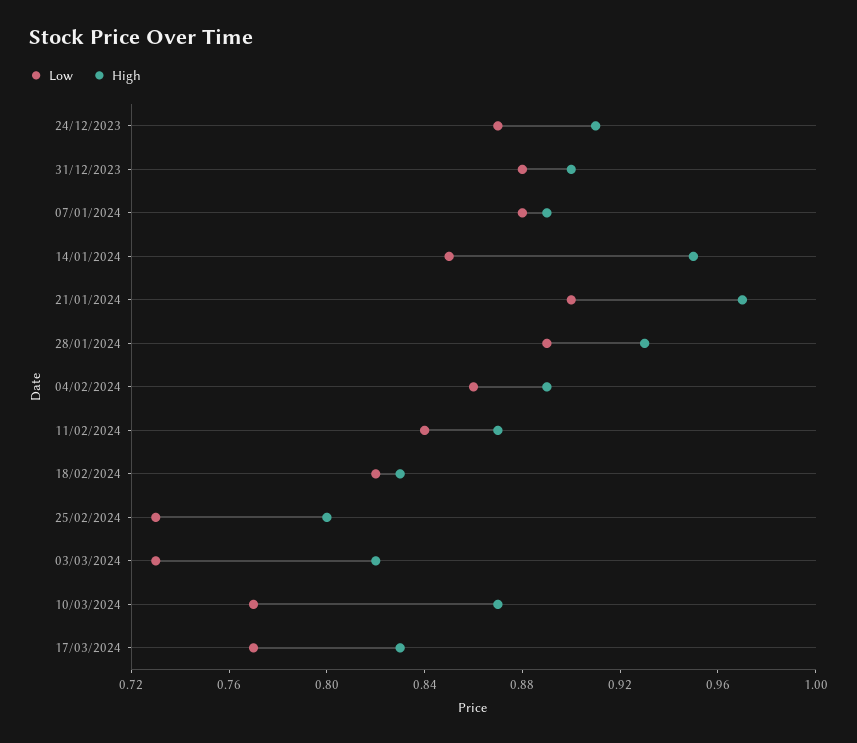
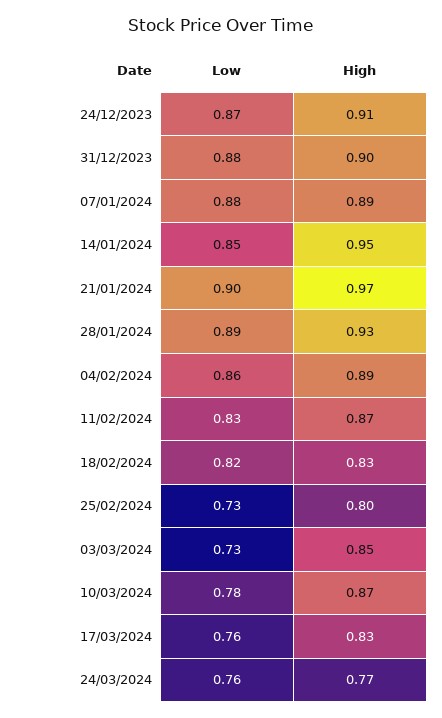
Low, 11/02/2024: 0.84 -> 0.83
High, 03/03/2024: 0.82 -> 0.85
Low, 10/03/2024: 0.77 -> 0.78
Low, 17/03/2024: 0.77 -> 0.76
Low, 24/03/2024: none -> 0.76
High, 24/03/2024: none -> 0.77

